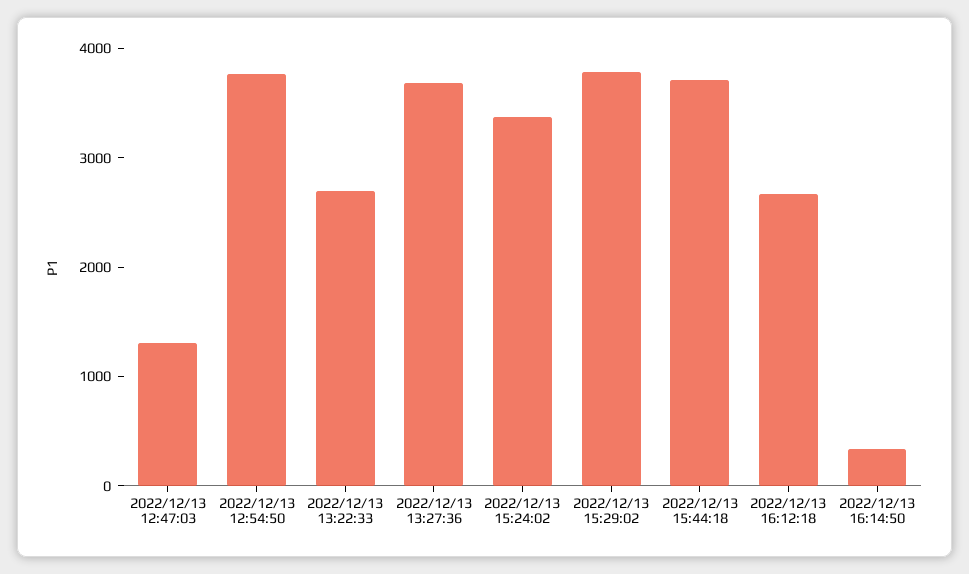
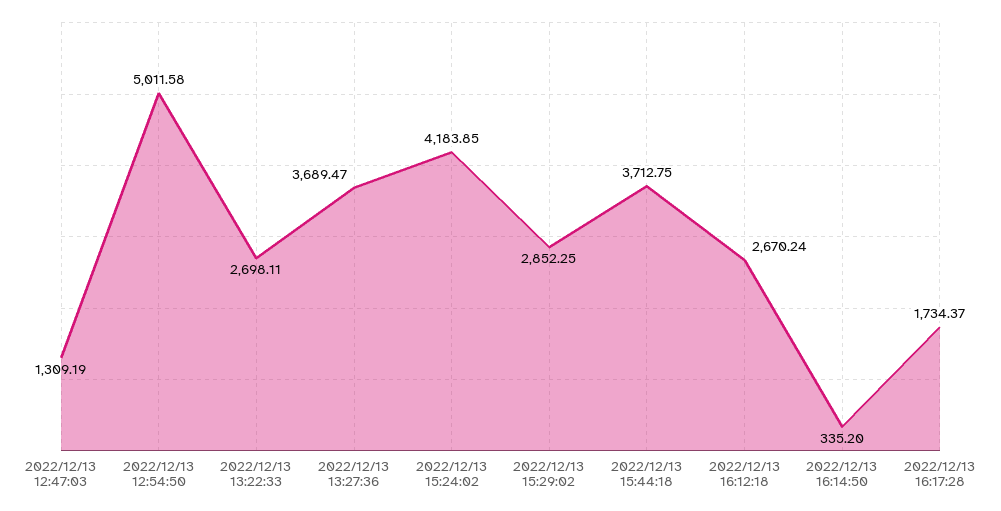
2022/12/13 12:54:50: 3800 -> 5011.58
2022/12/13 15:24:02: 3400 -> 4183.85
2022/12/13 15:29:02: 3800 -> 2852.25
2022/12/13 16:17:28: none -> 1734.37

